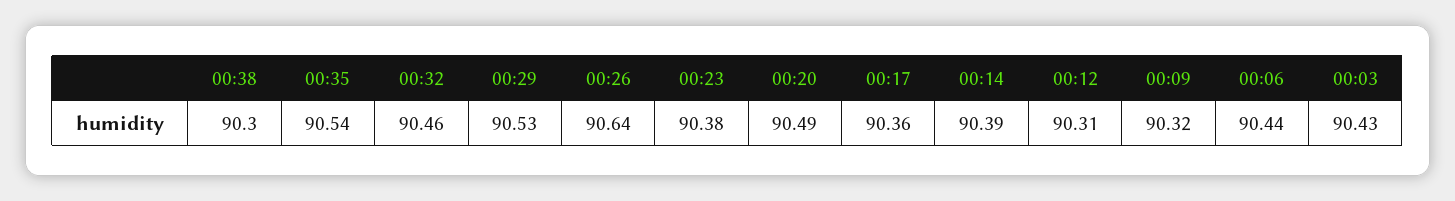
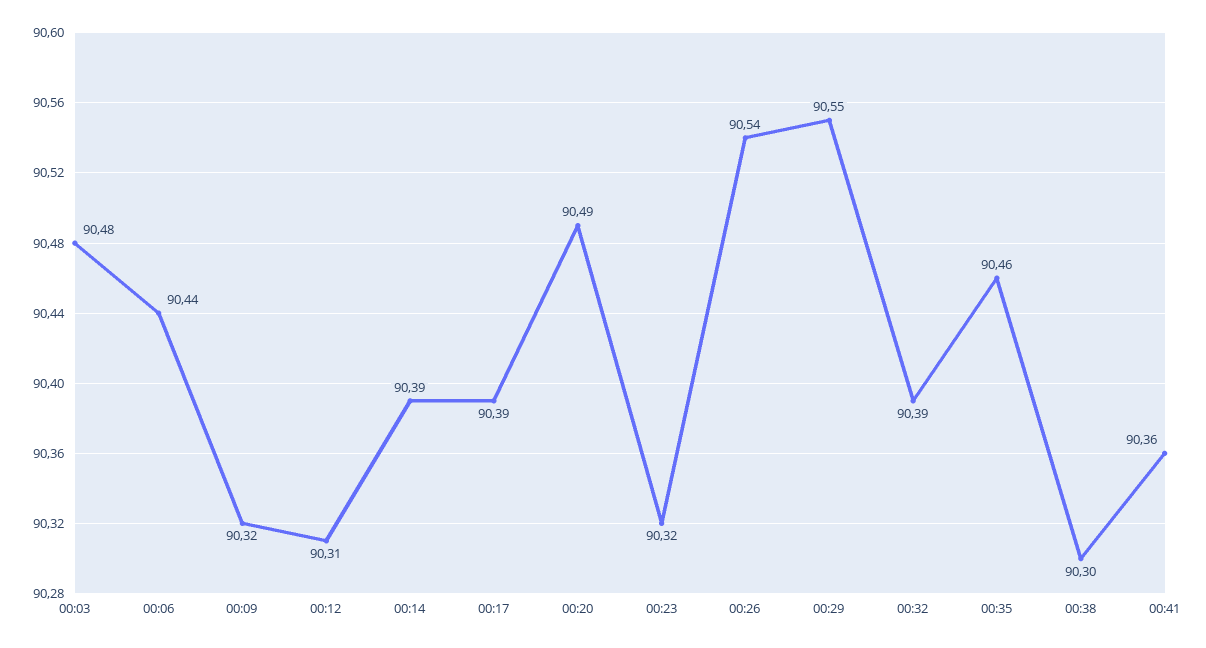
00:35: 90.54 -> 90.46
00:32: 90.46 -> 90.39
00:29: 90.53 -> 90.55
00:26: 90.64 -> 90.54
00:23: 90.38 -> 90.32
00:17: 90.36 -> 90.39
00:03: 90.43 -> 90.48
00:41: none -> 90.36

